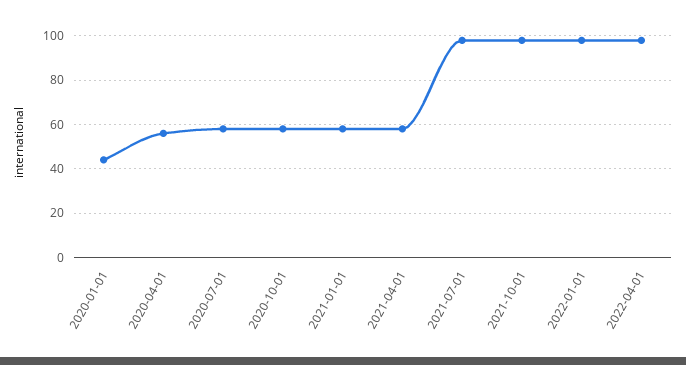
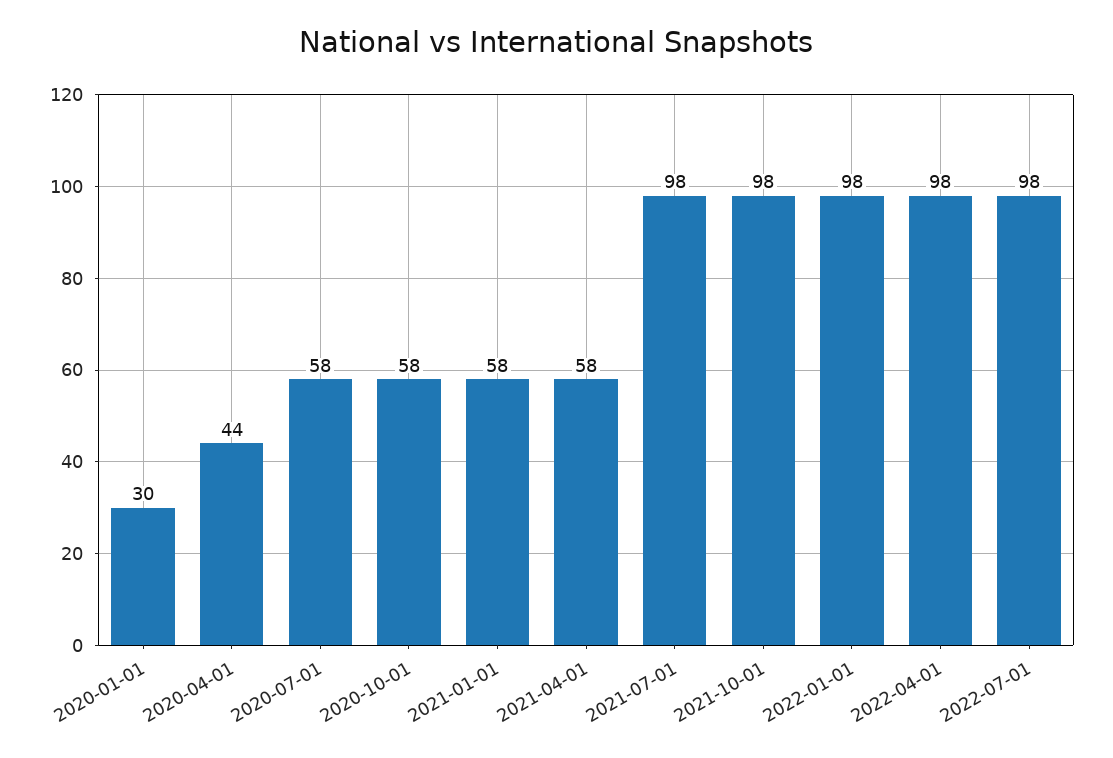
2020-01-01: 45 -> 30
2020-04-01: 55 -> 44
2022-07-01: none -> 98

